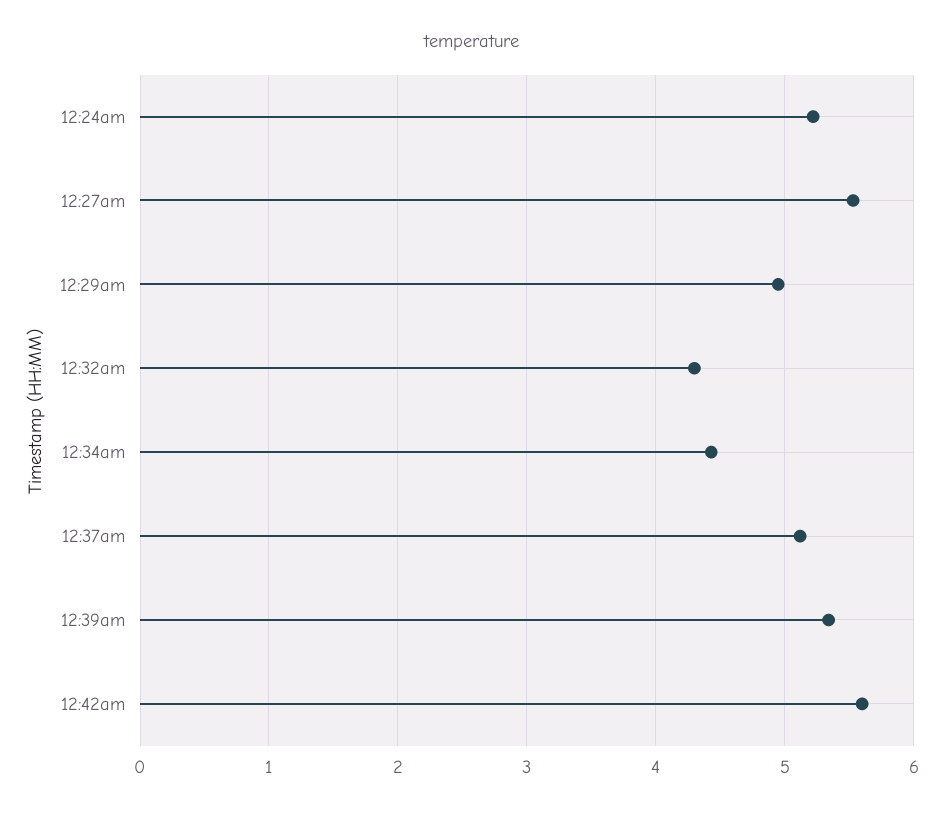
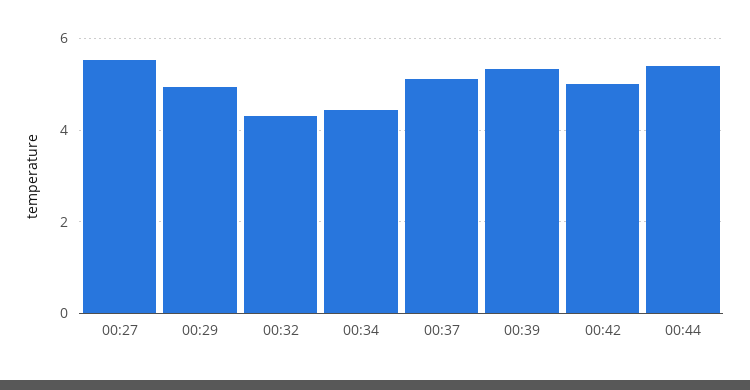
12:24am: 5.2 -> none
12:42am: 5.6 -> 5
00:44: none -> 5.4

